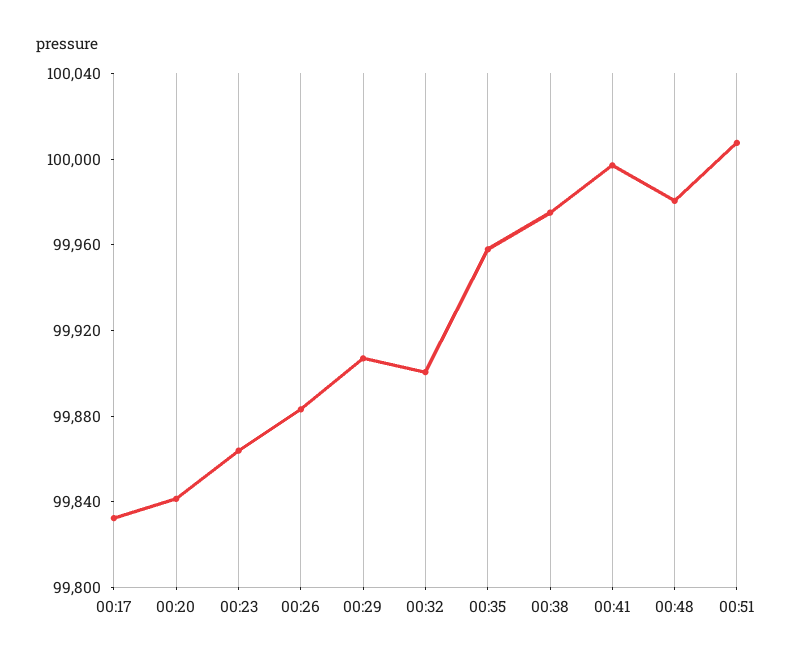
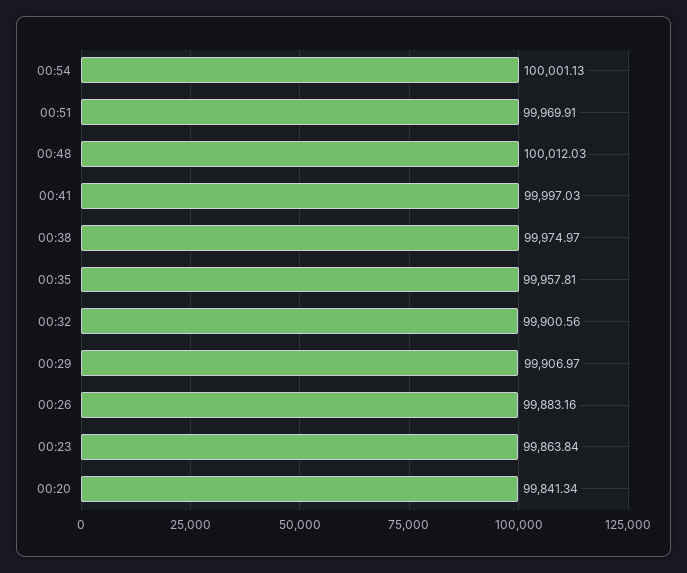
00:17: 99830 -> none
00:48: 99980 -> 100012.03
00:51: 100010 -> 99969.91
00:54: none -> 100001.13

